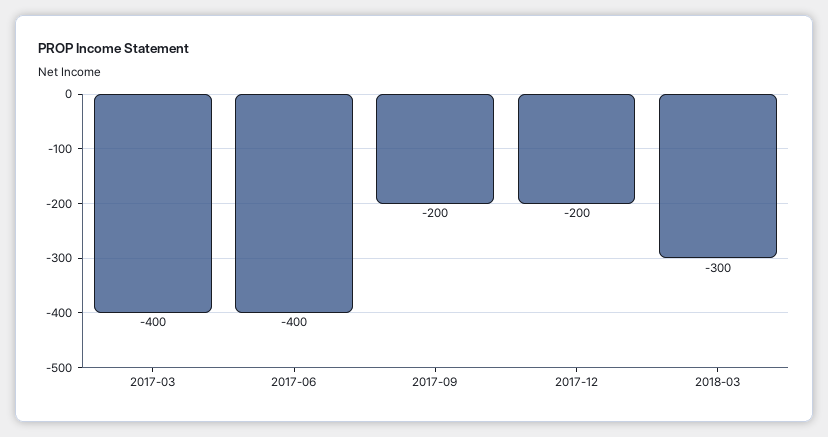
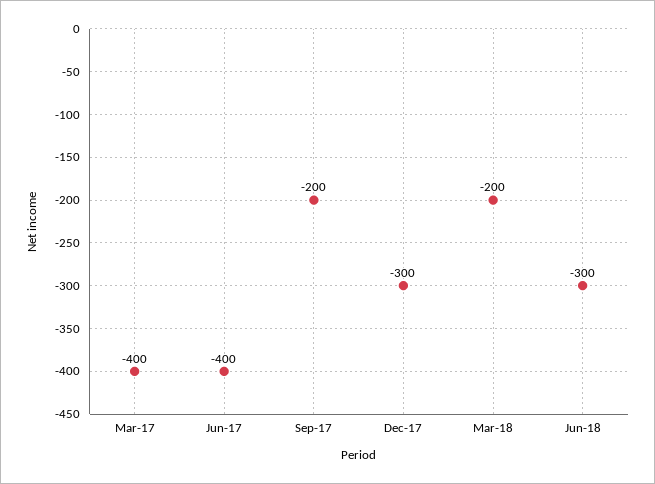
2017-12: -200 -> -300
2018-03: -300 -> -200
Jun-18: none -> -300

